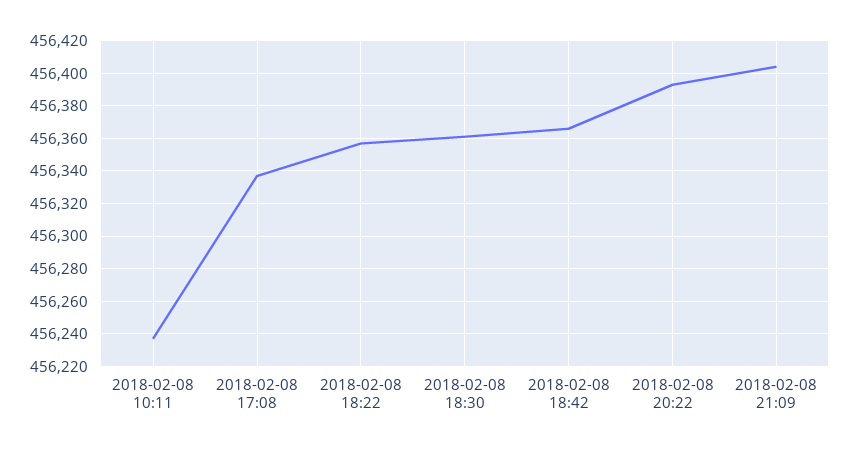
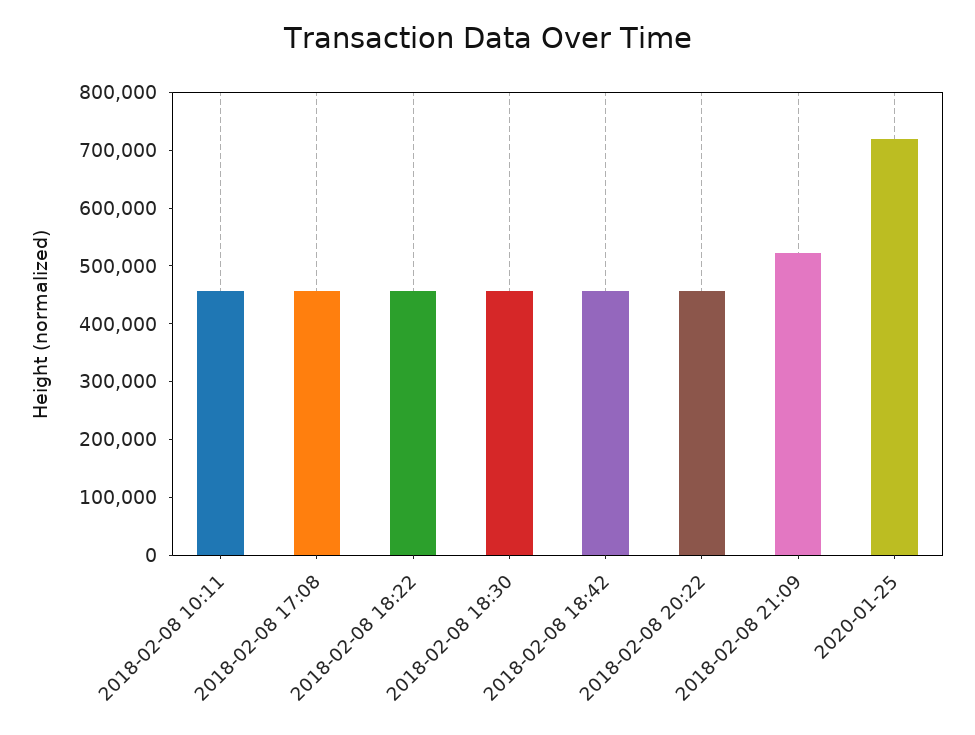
2018-02-08 21:09: 456405 -> 520000
2020-01-25: none -> 720000

